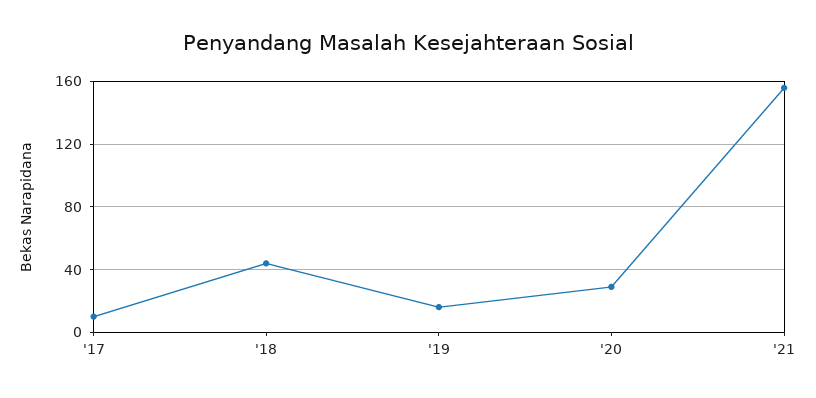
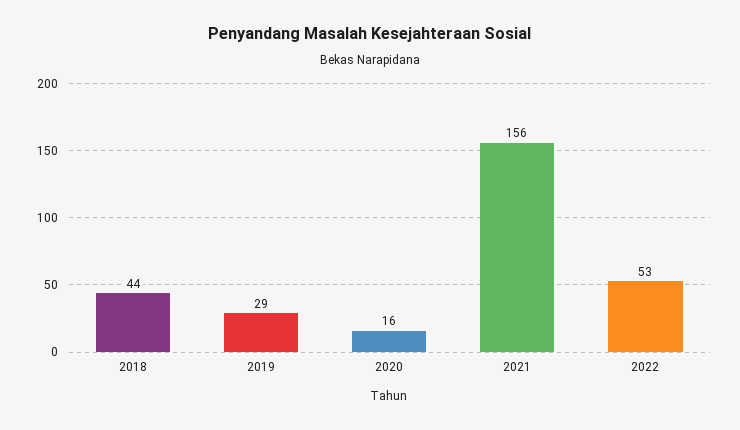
'17: 10 -> none
'19: 15 -> 29
'20: 30 -> 16
2022: none -> 53

